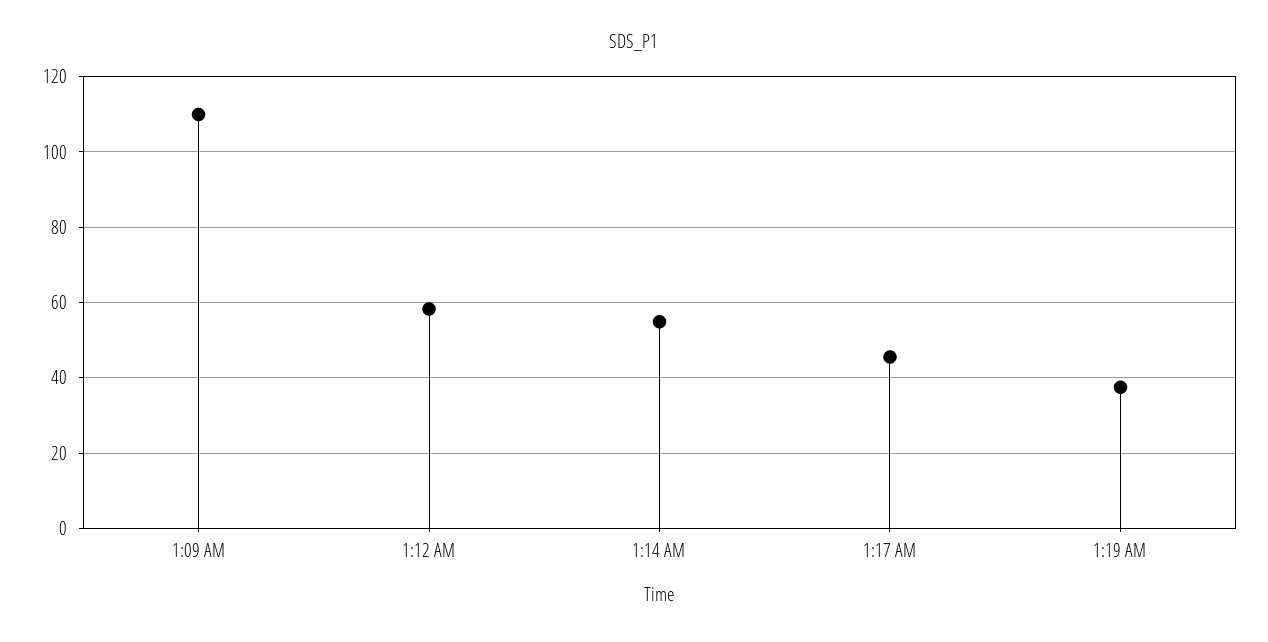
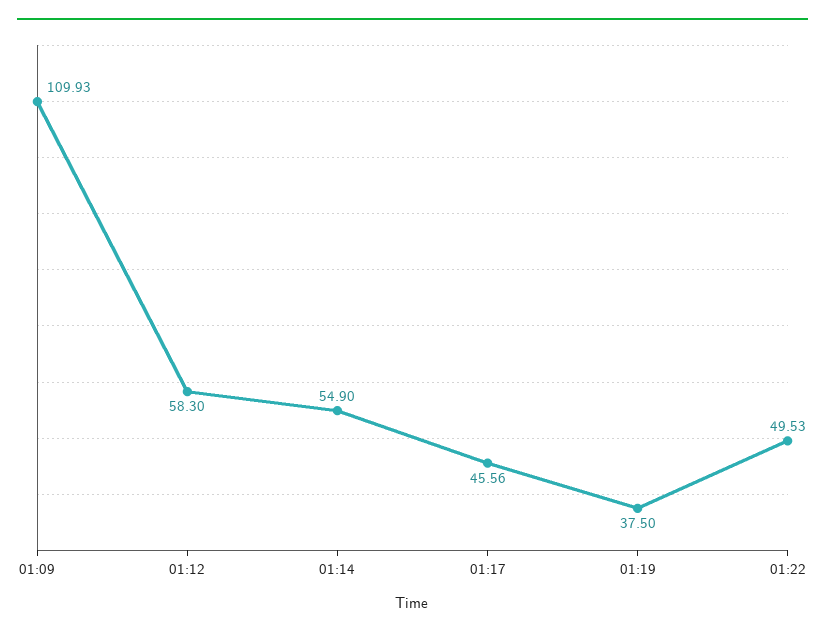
01:22: none -> 49.53

